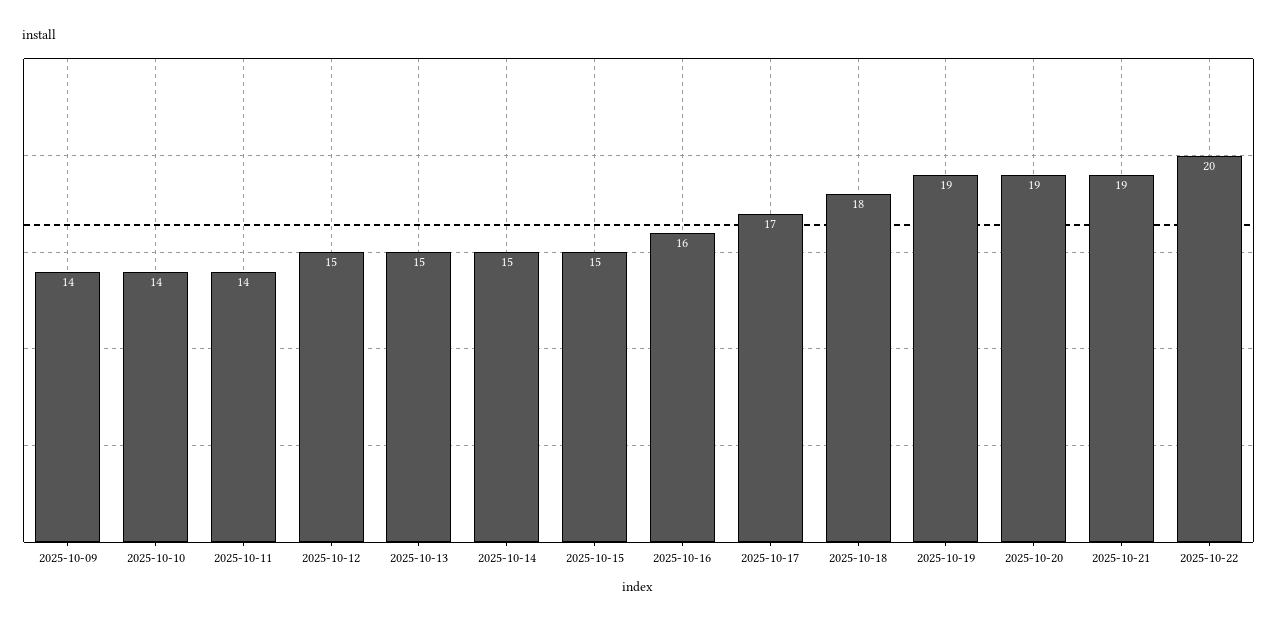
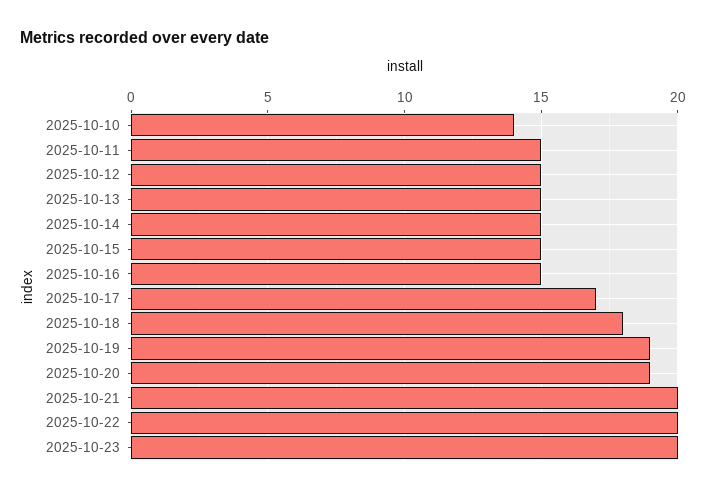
2025-10-09: 14 -> none
2025-10-11: 14 -> 15
2025-10-16: 16 -> 15
2025-10-21: 19 -> 20
2025-10-23: none -> 20

